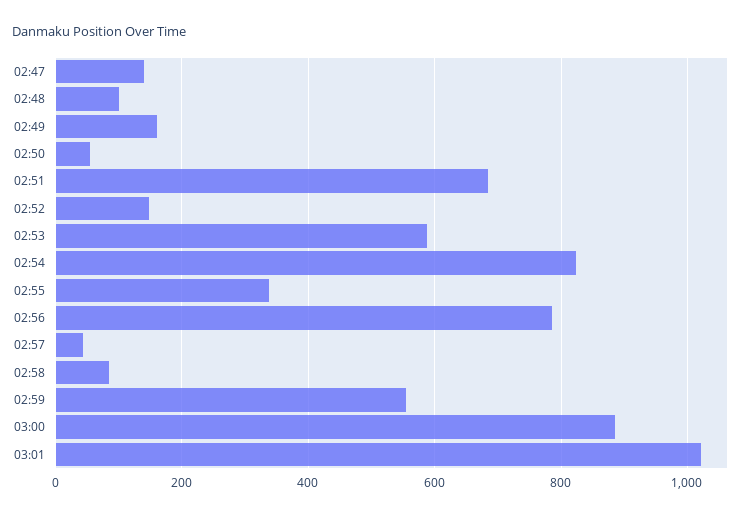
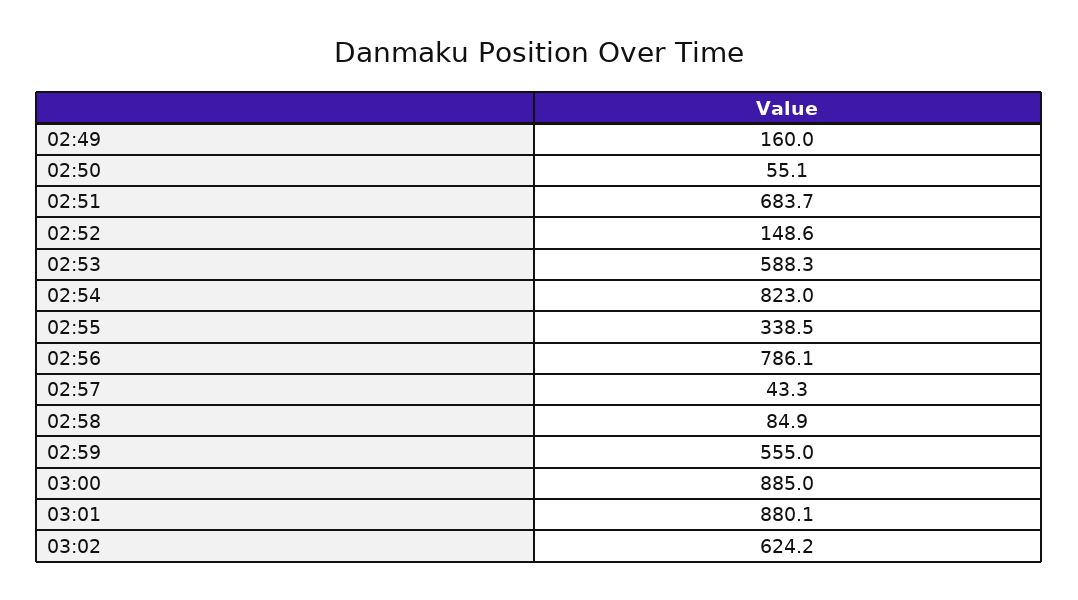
02:47: 140 -> none
02:48: 100 -> none
03:01: 1020 -> 880.1
03:02: none -> 624.2

